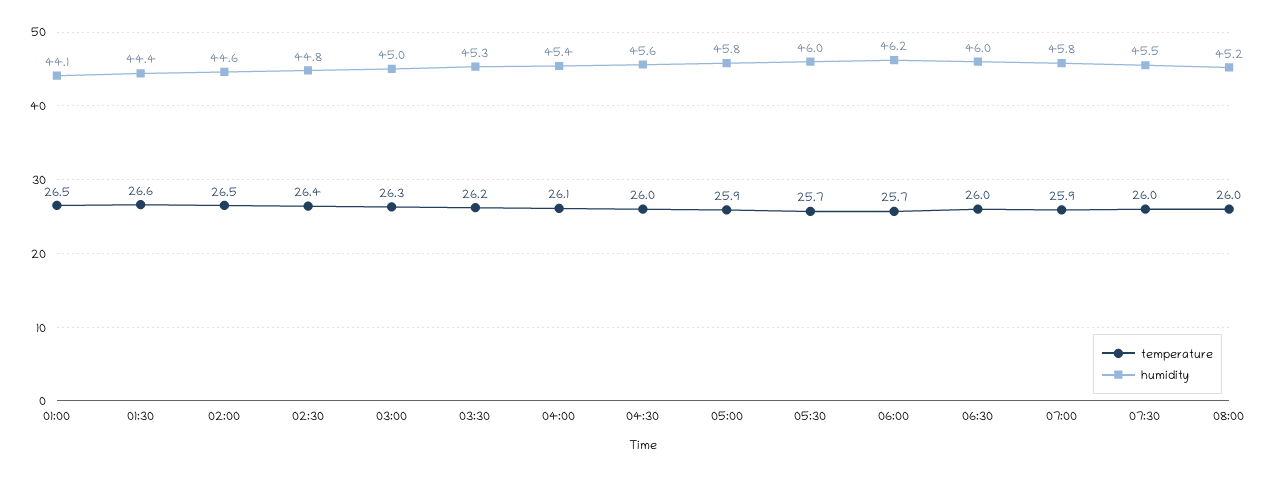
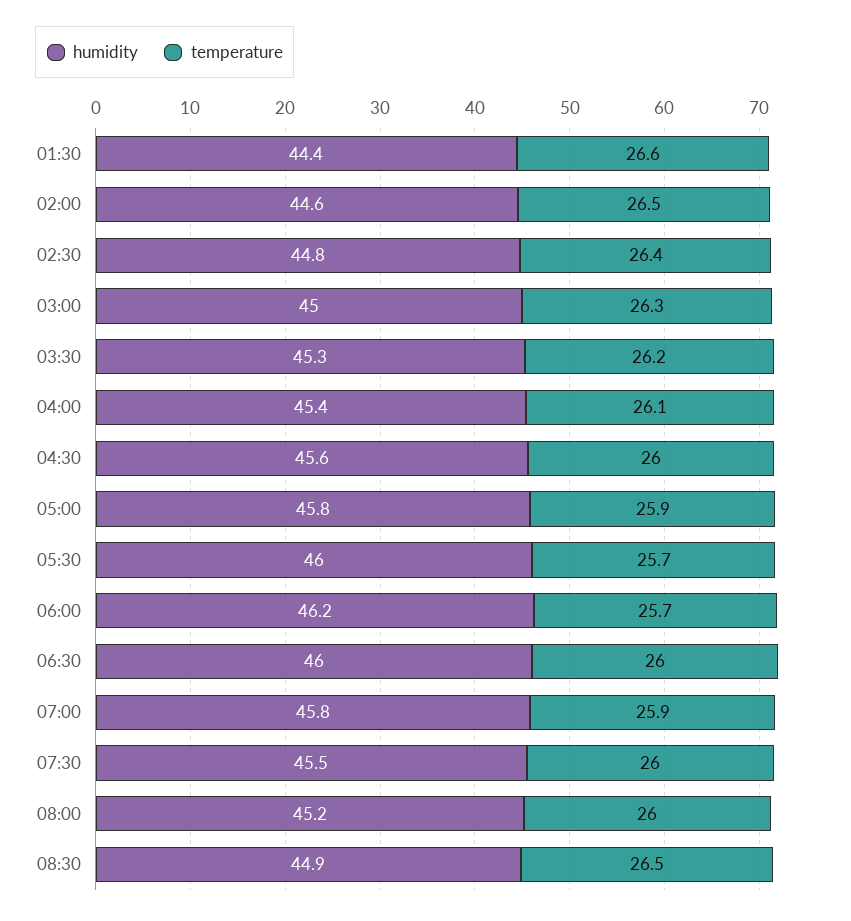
temperature, 01:00: 26.5 -> none
humidity, 01:00: 44.1 -> none
humidity, 08:30: none -> 44.9
temperature, 08:30: none -> 26.5

